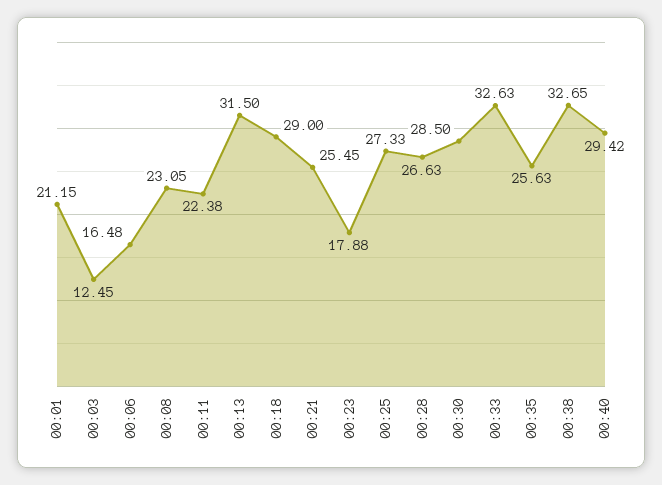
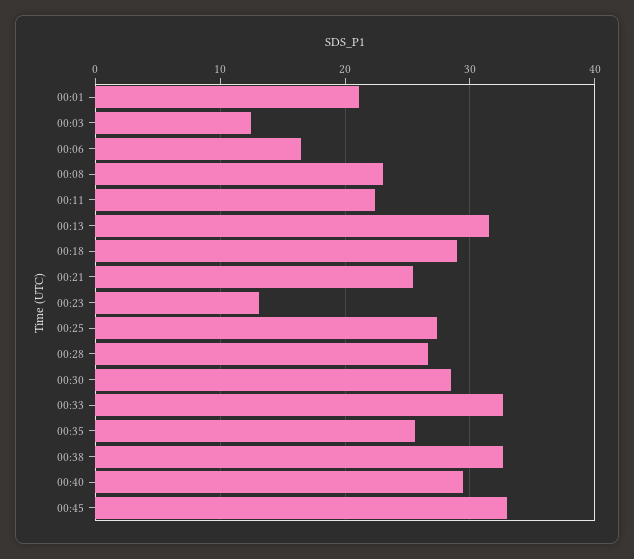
00:23: 17.88 -> 13
00:45: none -> 33

